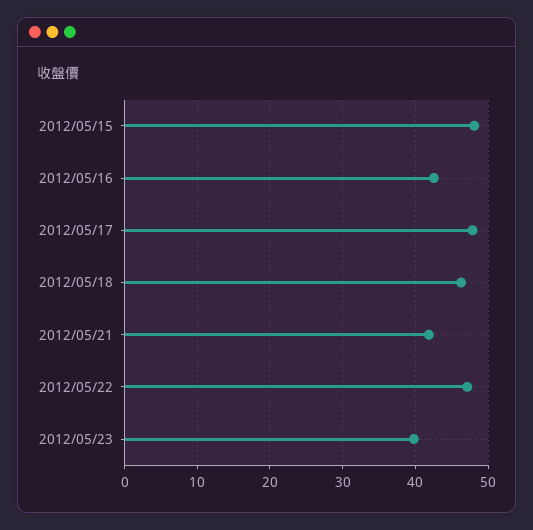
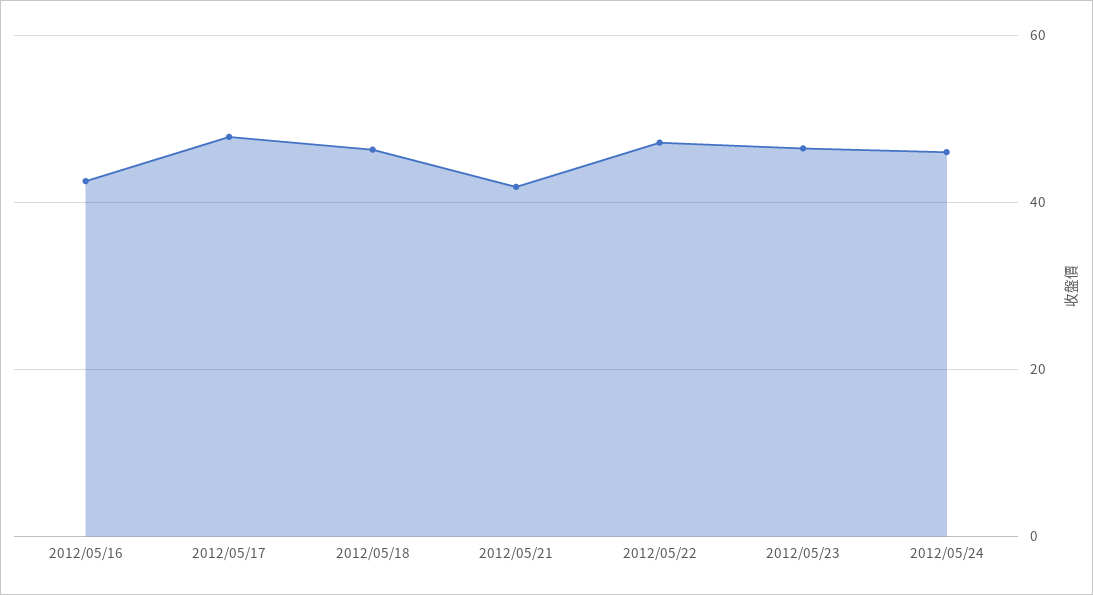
2012/05/15: 48 -> none
2012/05/23: 40 -> 46
2012/05/24: none -> 46

